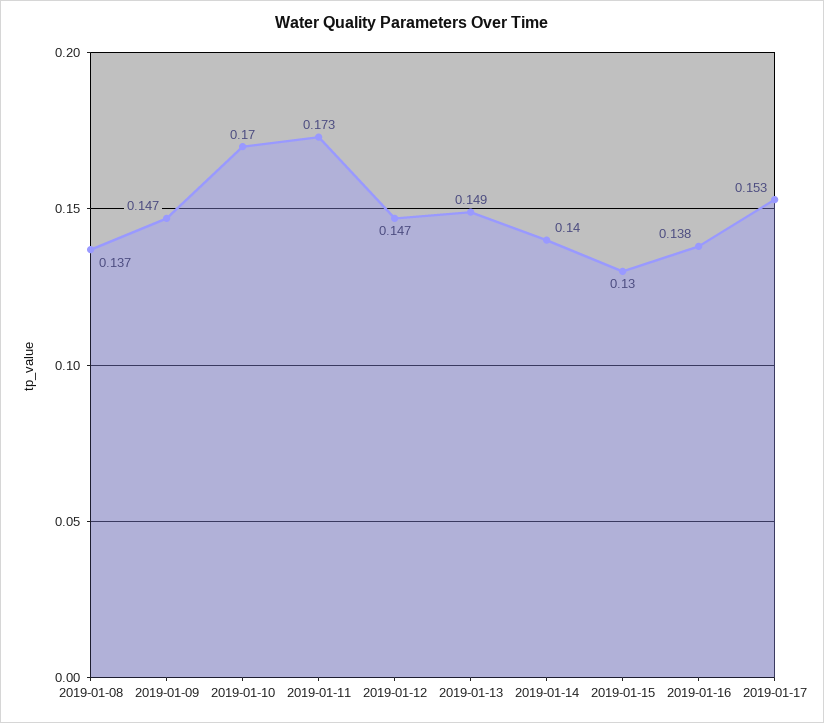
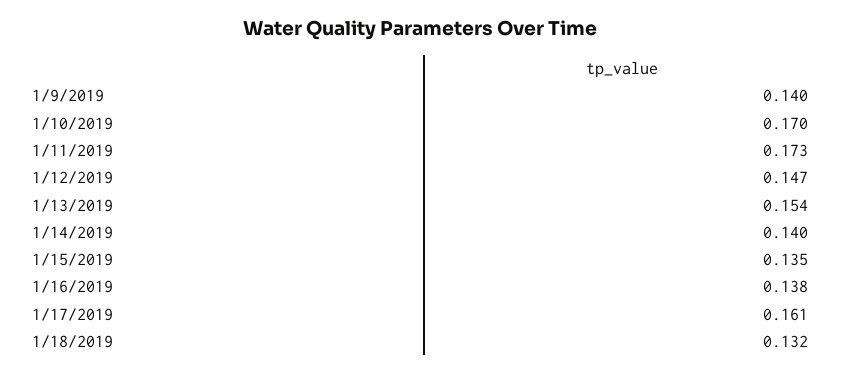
2019-01-08: 0.137 -> none
2019-01-09: 0.147 -> 0.14
2019-01-13: 0.149 -> 0.154
2019-01-15: 0.13 -> 0.135
2019-01-17: 0.153 -> 0.161
1/18/2019: none -> 0.132

